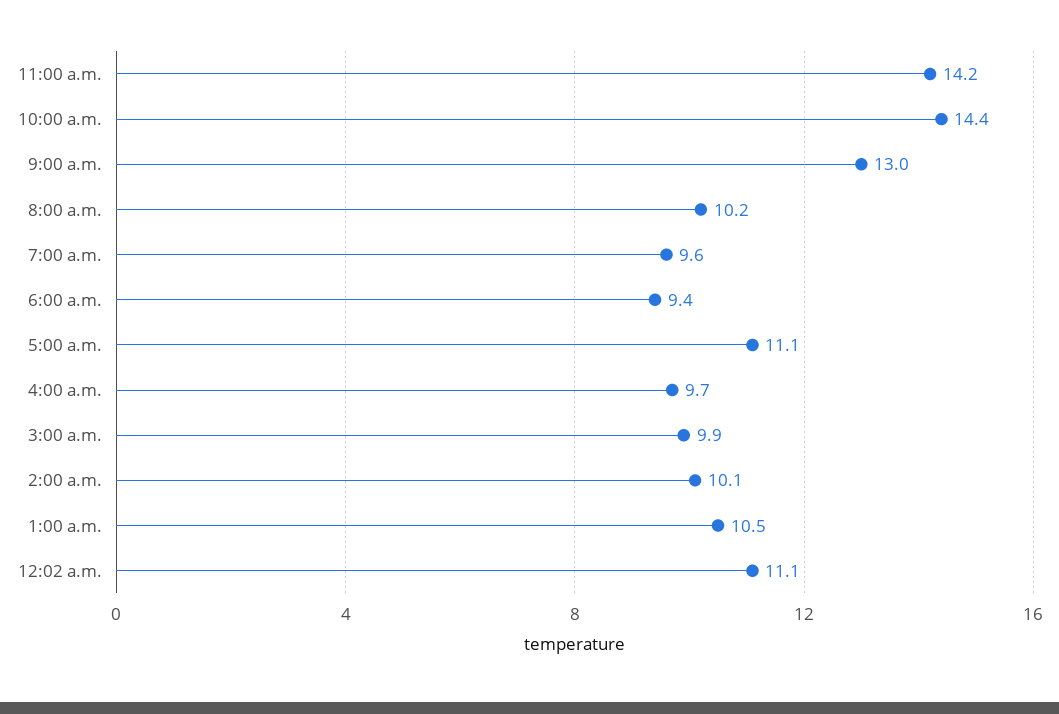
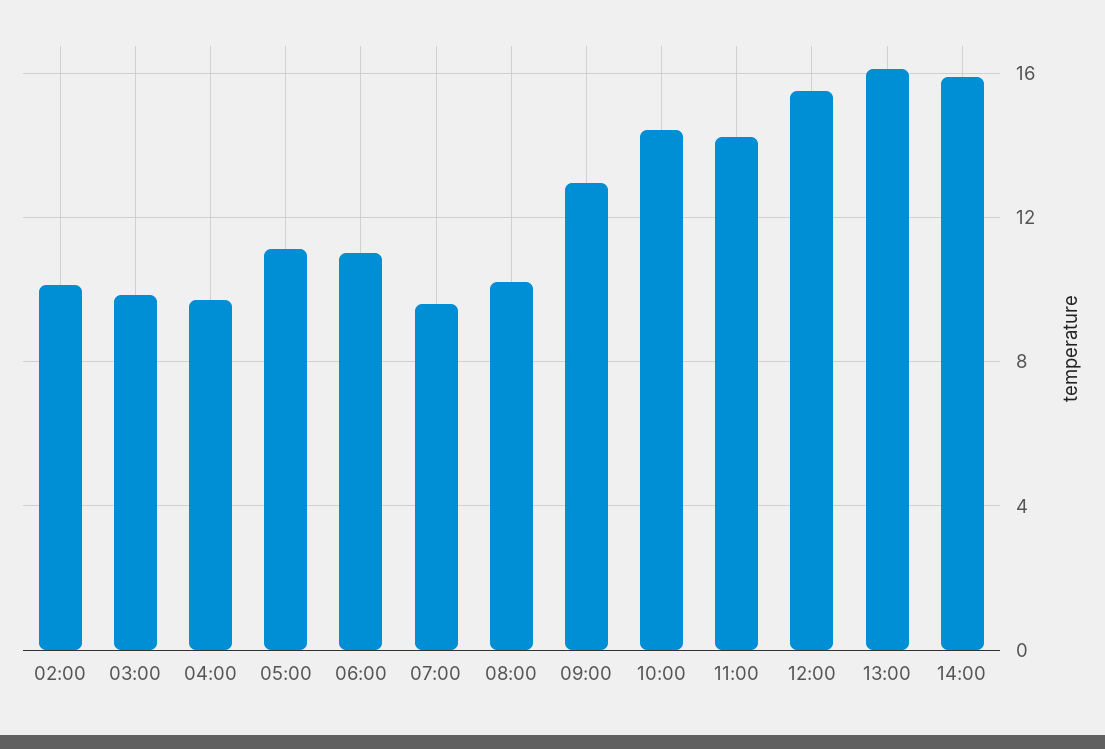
6:00 a.m.: 9.4 -> 11
1:00 a.m.: 10.5 -> none
12:02 a.m.: 11.1 -> none
12:00: none -> 15.5
13:00: none -> 16
14:00: none -> 16

